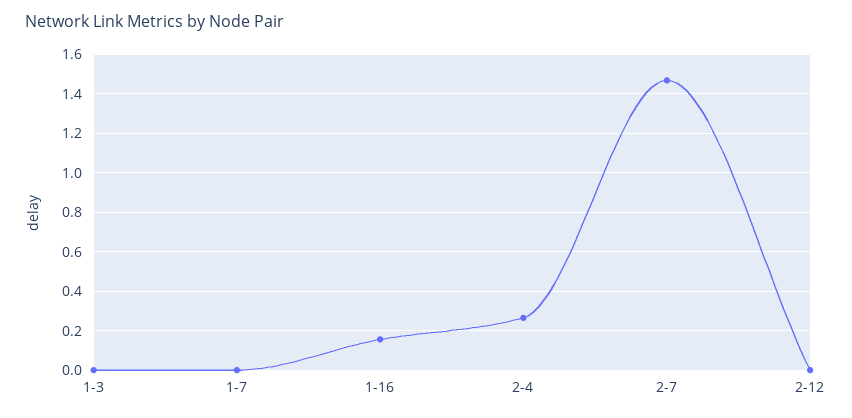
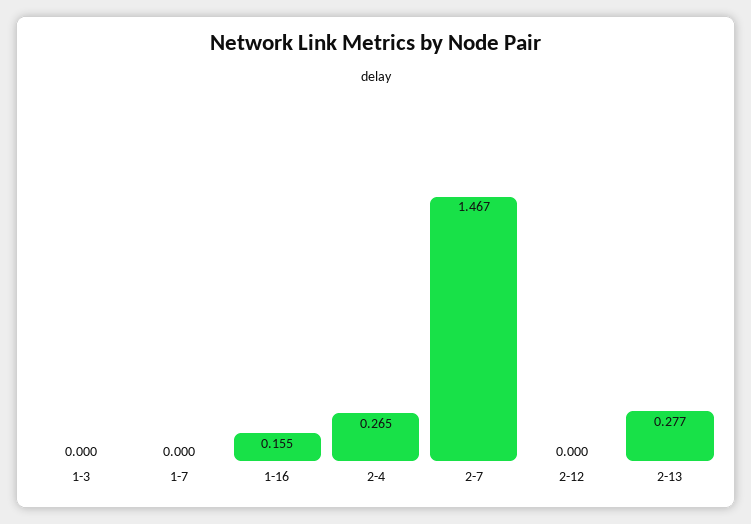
2-13: none -> 0.277

